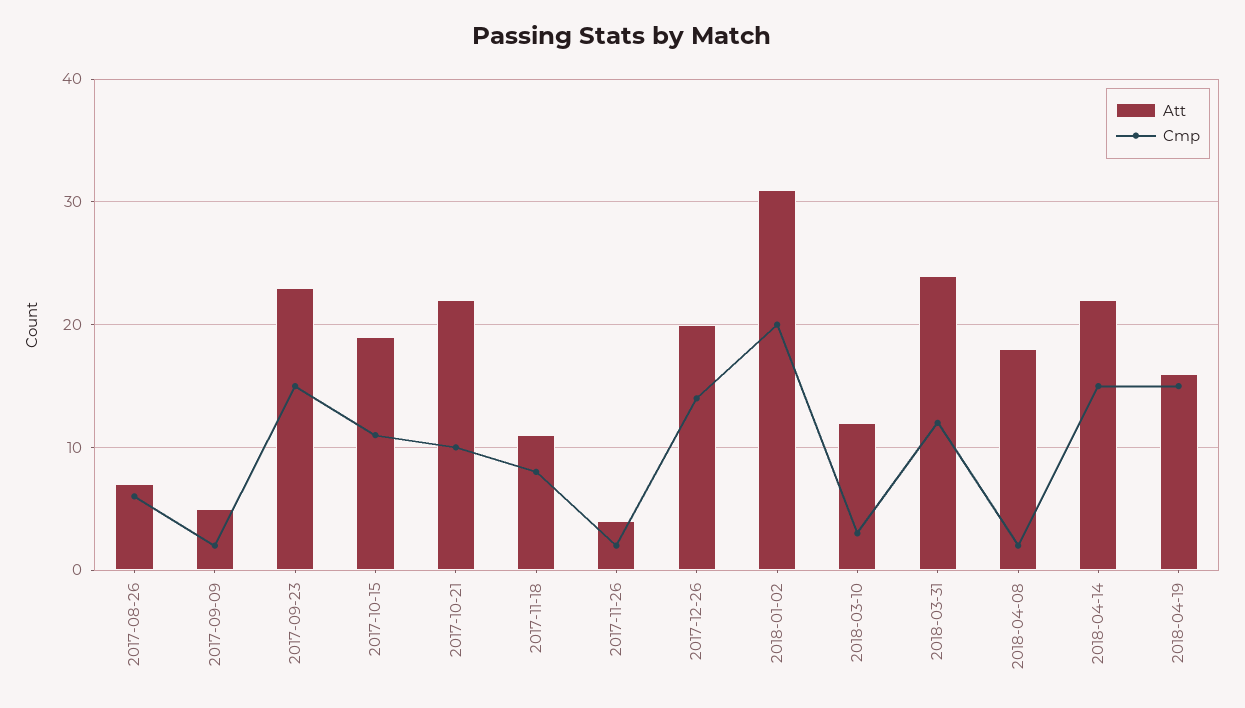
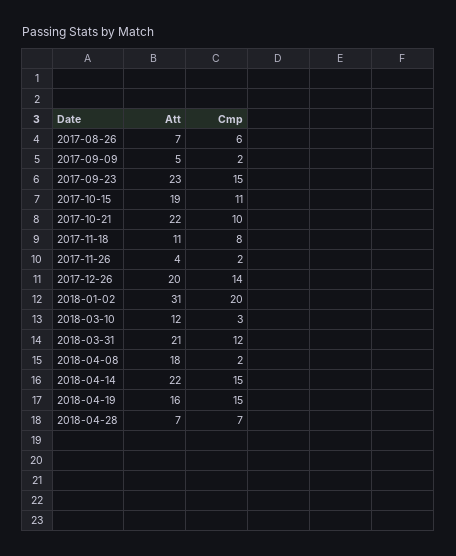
Att, 2018-03-31: 24 -> 21
Att, 2018-04-28: none -> 7
Cmp, 2018-04-28: none -> 7

